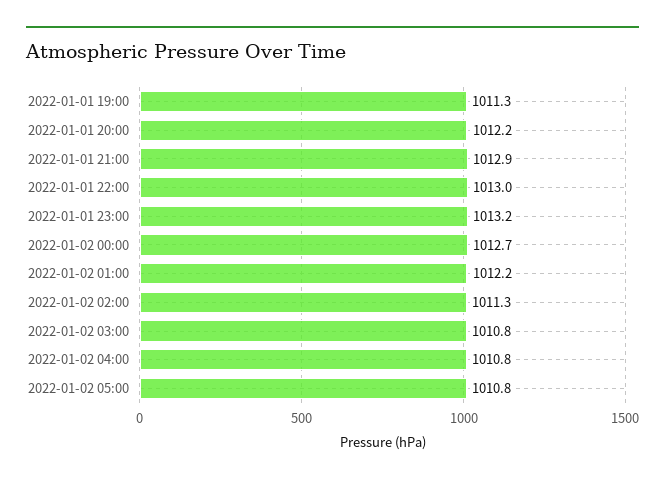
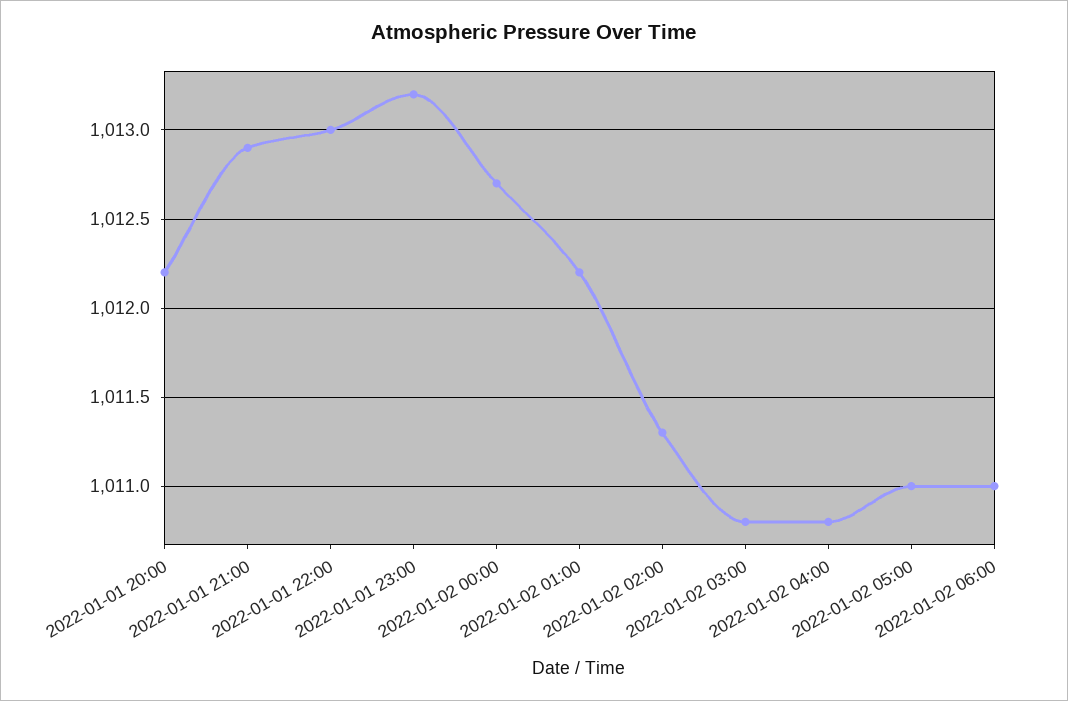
2022-01-01 19:00: 1011.3 -> none
2022-01-02 05:00: 1010.8 -> 1011
2022-01-02 06:00: none -> 1011

